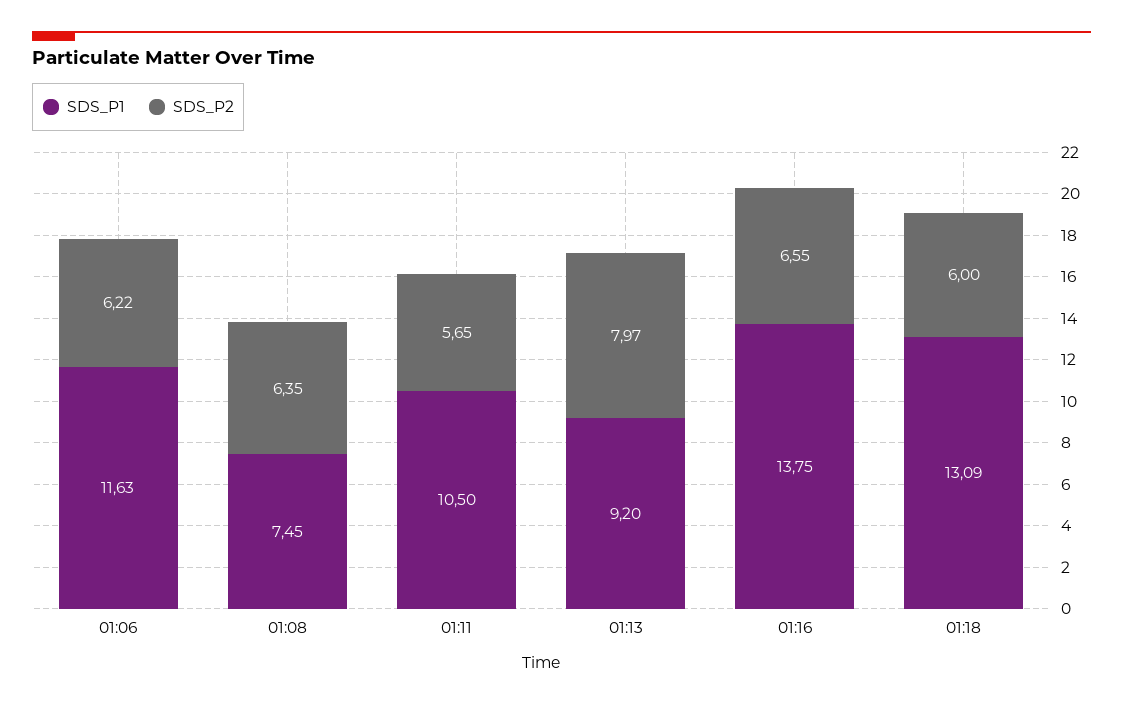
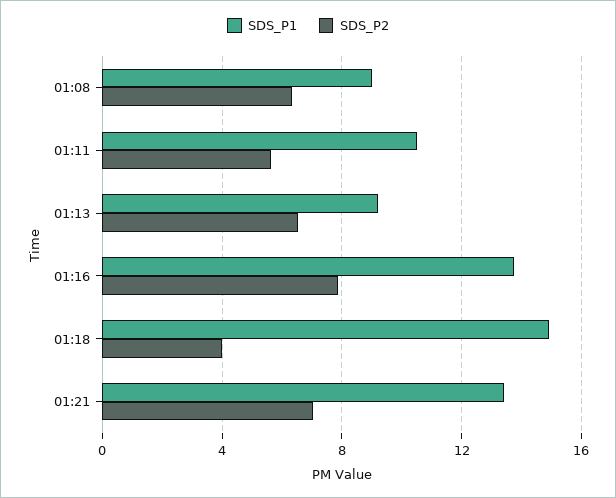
SDS_P1, 01:06: 11.63 -> none
SDS_P2, 01:06: 6.22 -> none
SDS_P1, 01:08: 7.45 -> 9
SDS_P2, 01:13: 7.97 -> 6.5
SDS_P2, 01:16: 6.55 -> 8
SDS_P1, 01:18: 13.09 -> 15
SDS_P2, 01:18: 6 -> 4
SDS_P1, 01:21: none -> 13.5
SDS_P2, 01:21: none -> 7

